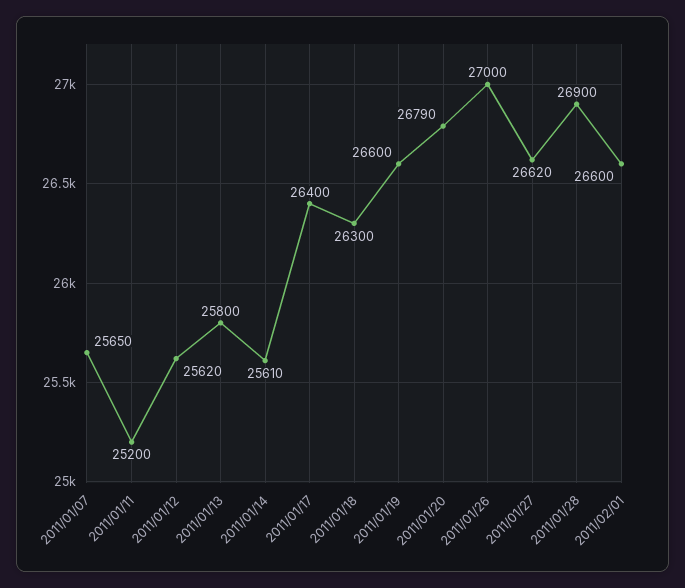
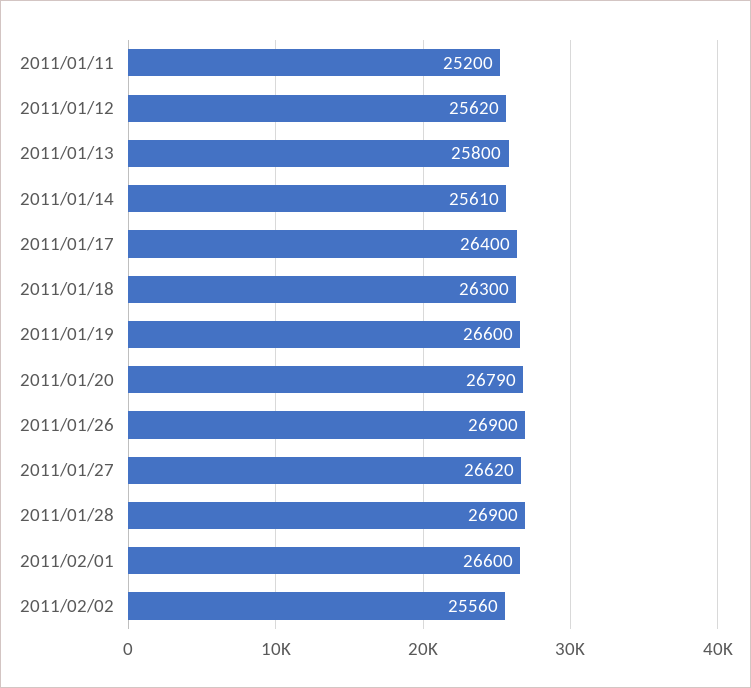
2011/01/07: 25650 -> none
2011/01/26: 27000 -> 26900
2011/02/02: none -> 25560

